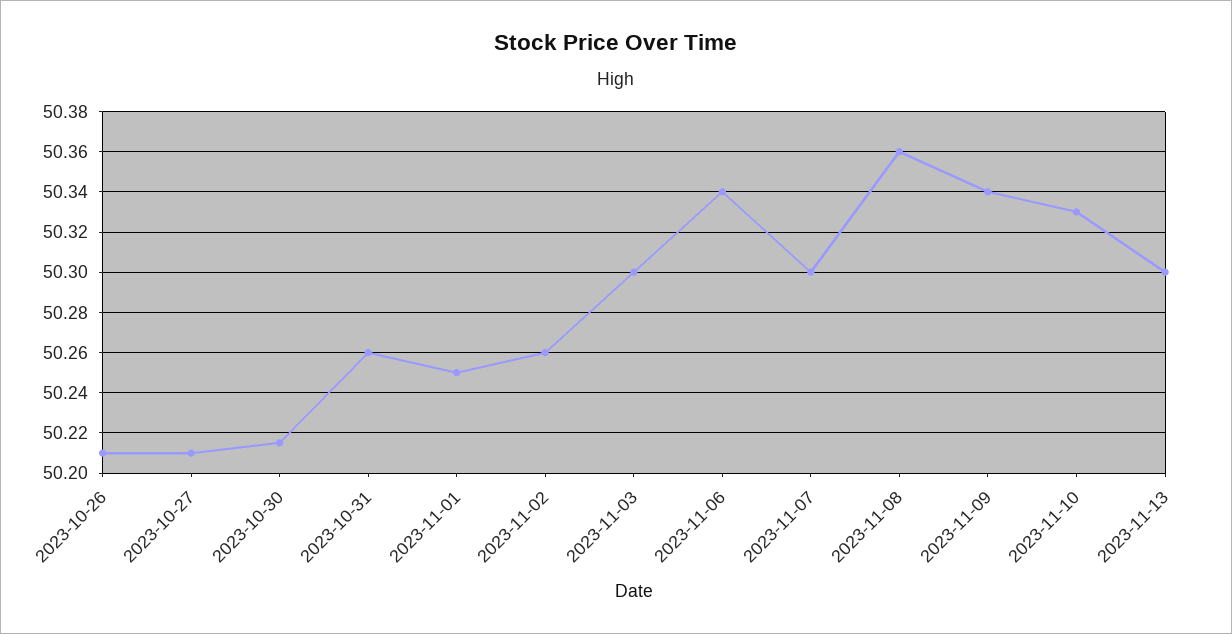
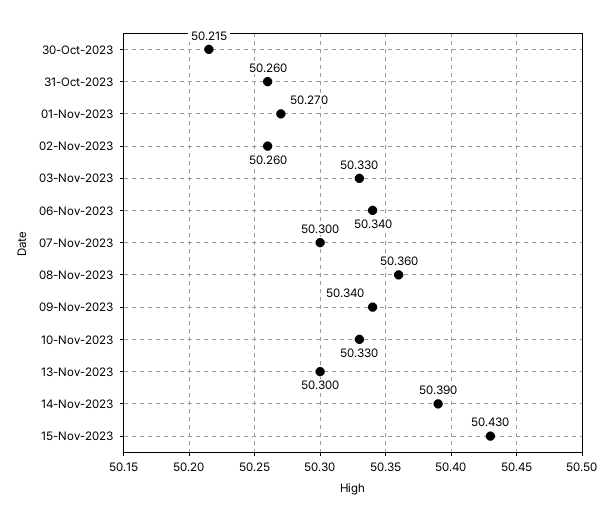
2023-10-26: 50.21 -> none
2023-10-27: 50.21 -> none
2023-11-01: 50.25 -> 50.27
2023-11-03: 50.3 -> 50.33
14-Nov-2023: none -> 50.39
15-Nov-2023: none -> 50.43

